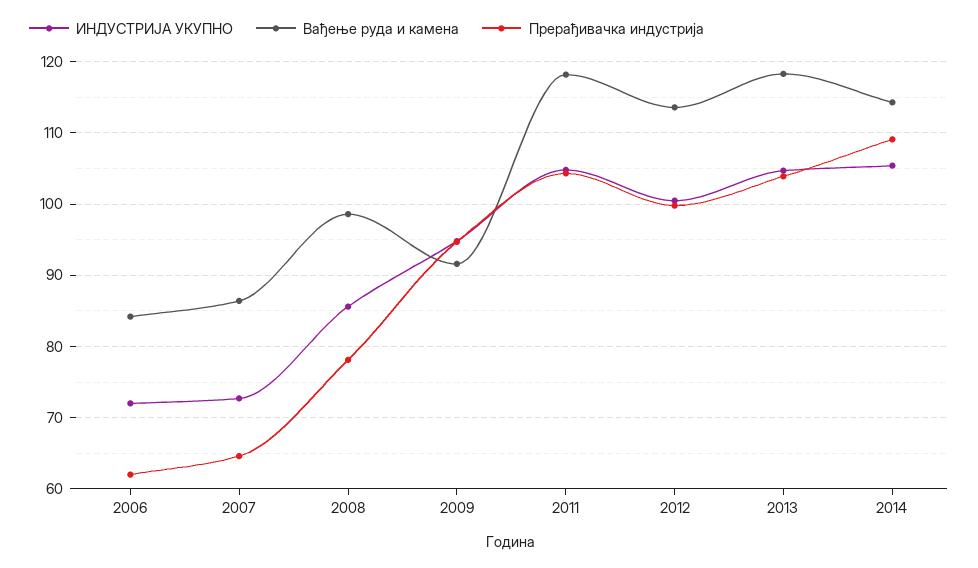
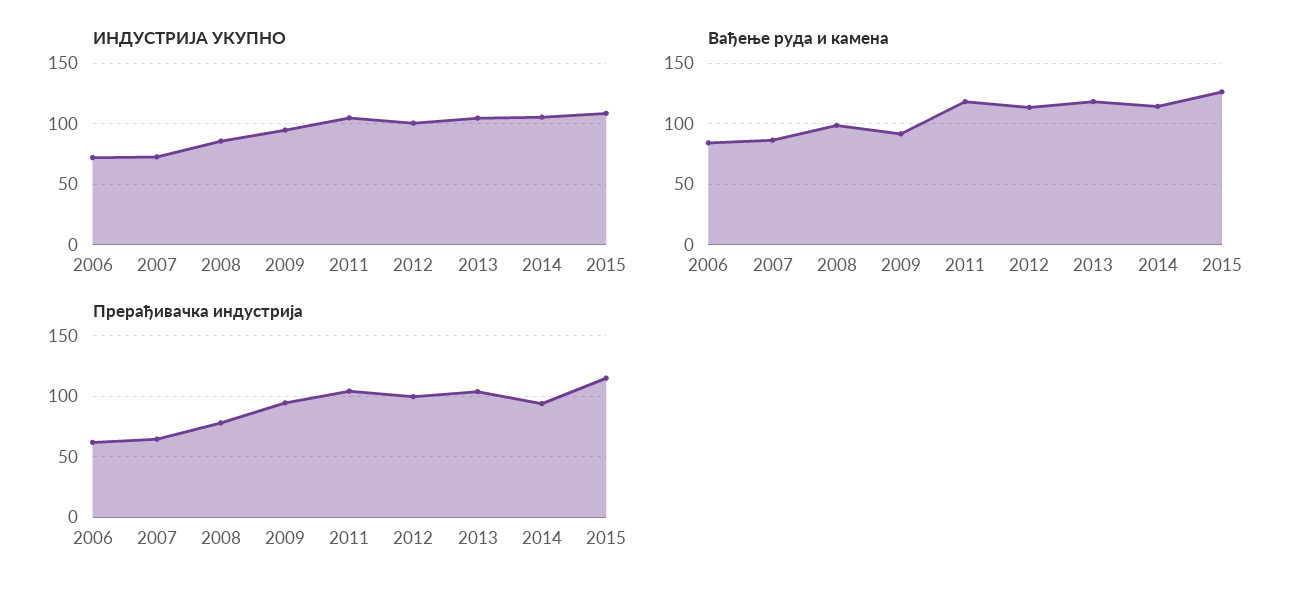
Прерађивачка индустрија, 2014: 109 -> 95
ИНДУСТРИЈА УКУПНО, 2015: none -> 110
Вађење руда и камена, 2015: none -> 125
Прерађивачка индустрија, 2015: none -> 115

